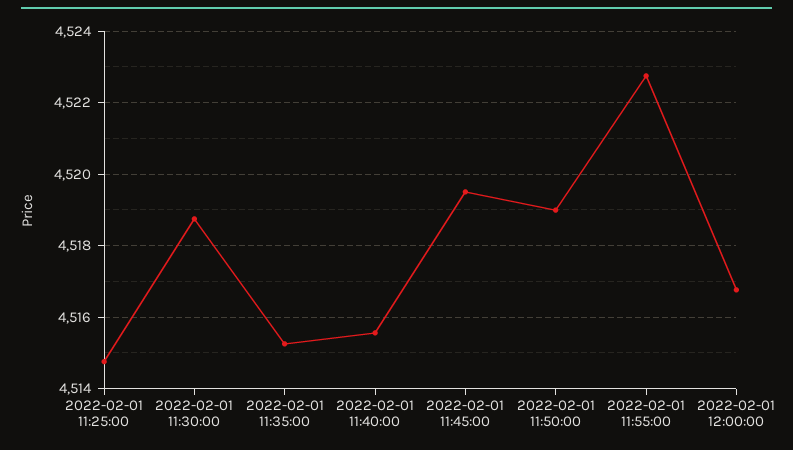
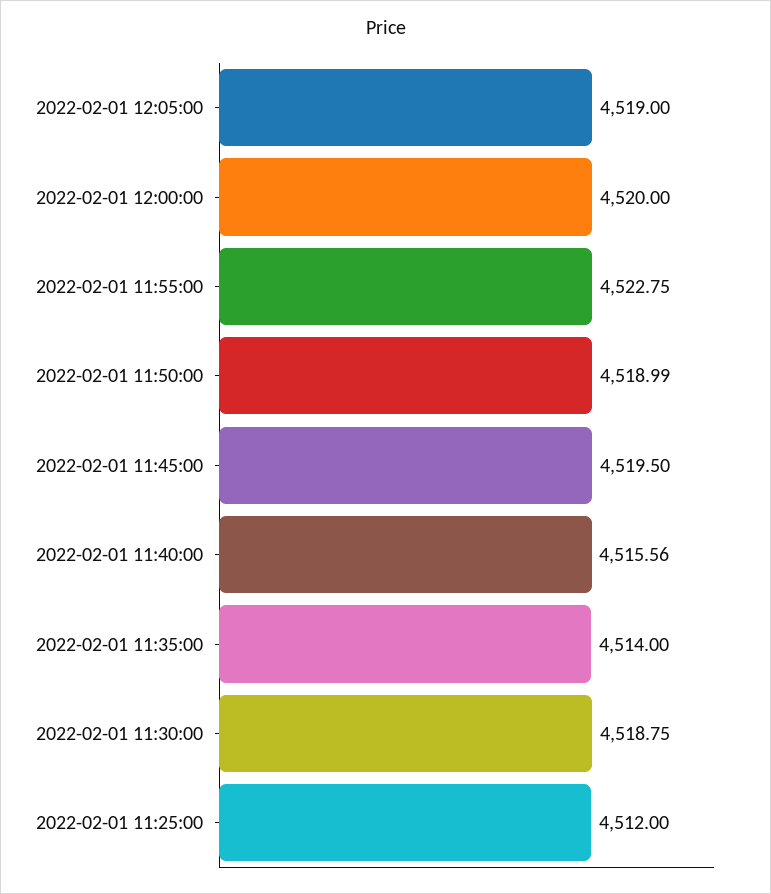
2022-02-01 11:25:00: 4514.8 -> 4512
2022-02-01 11:35:00: 4515.2 -> 4514
2022-02-01 12:00:00: 4516.8 -> 4520
2022-02-01 12:05:00: none -> 4519

